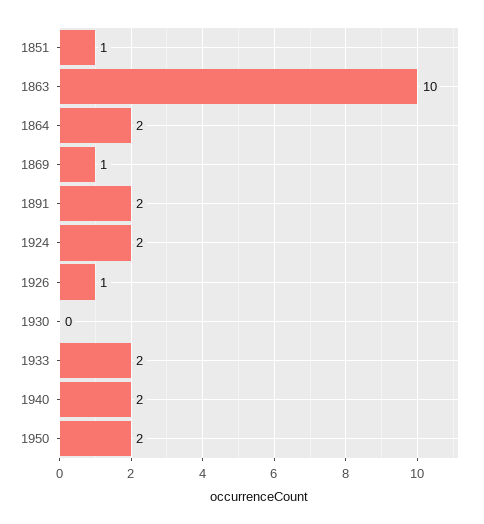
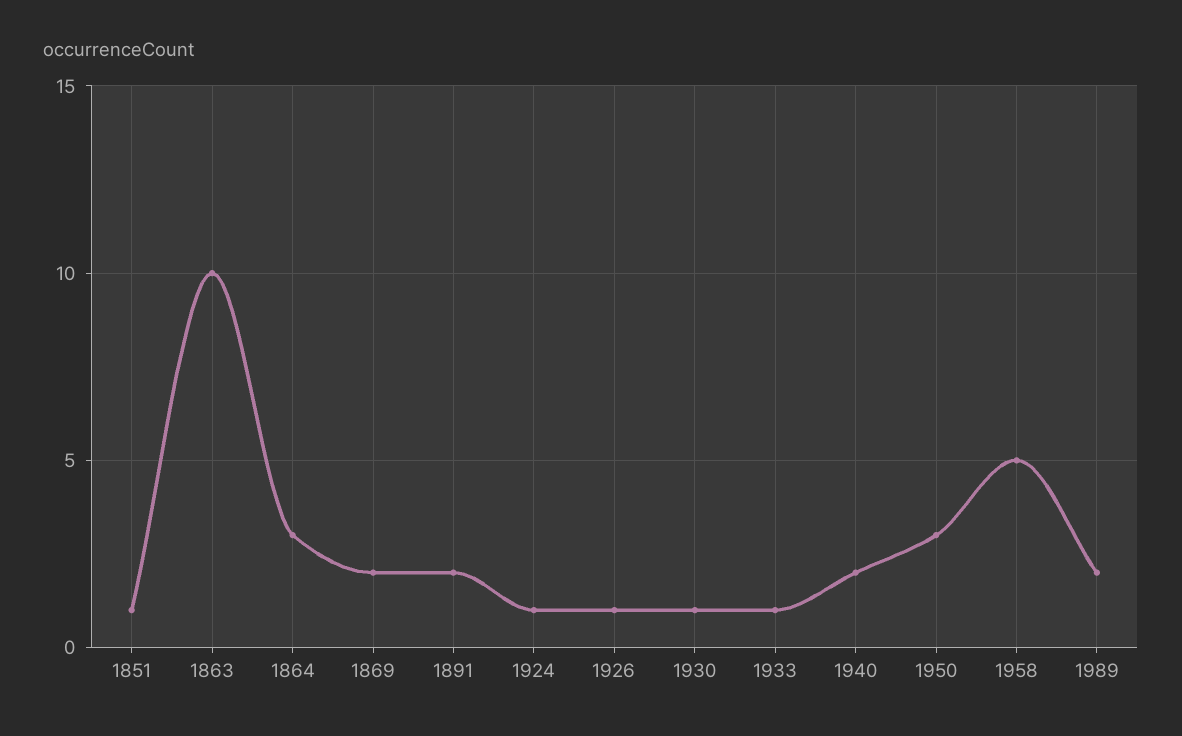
1864: 2 -> 3
1869: 1 -> 2
1924: 2 -> 1
1930: 0 -> 1
1933: 2 -> 1
1950: 2 -> 3
1958: none -> 5
1989: none -> 2

